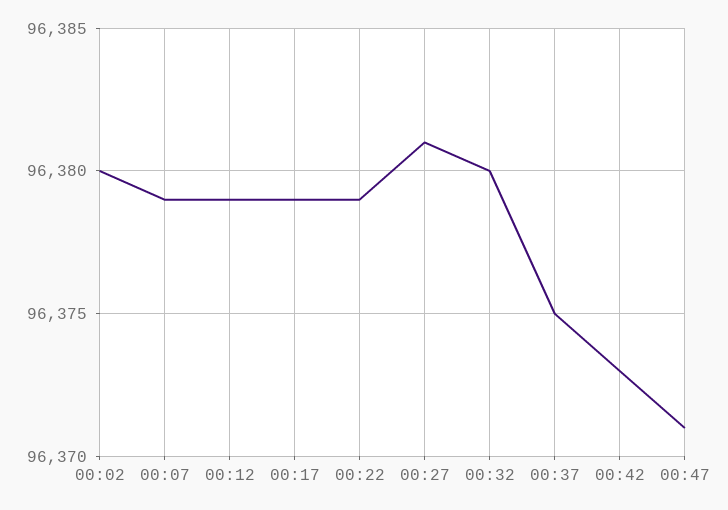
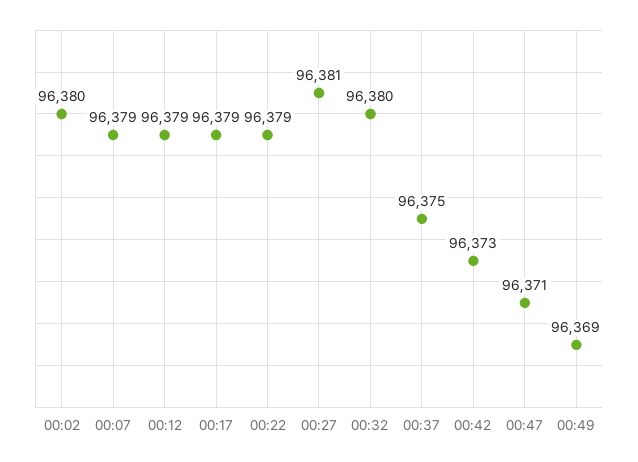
00:49: none -> 96369

